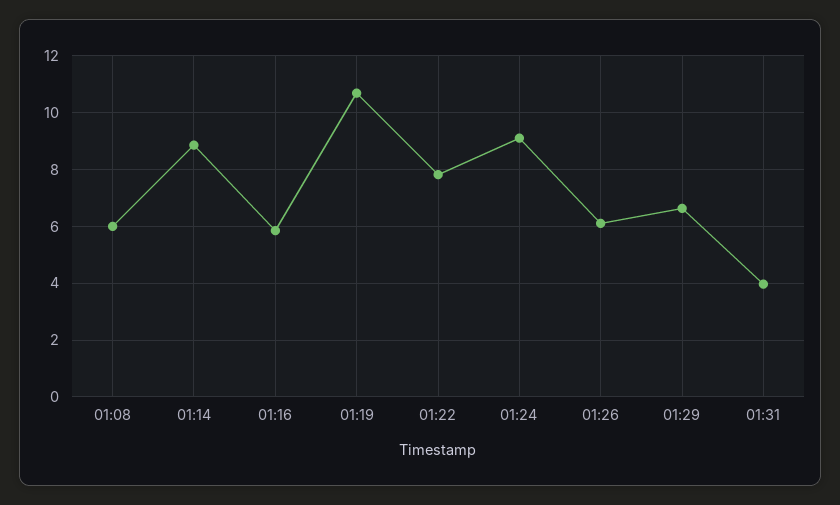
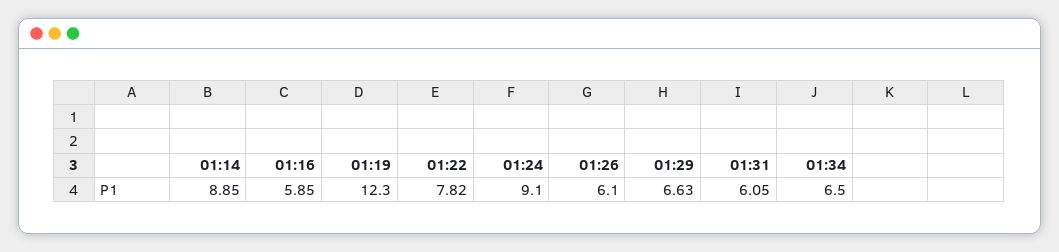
01:08: 6 -> none
01:19: 10.75 -> 12.3
01:31: 4 -> 6.05
01:34: none -> 6.5

